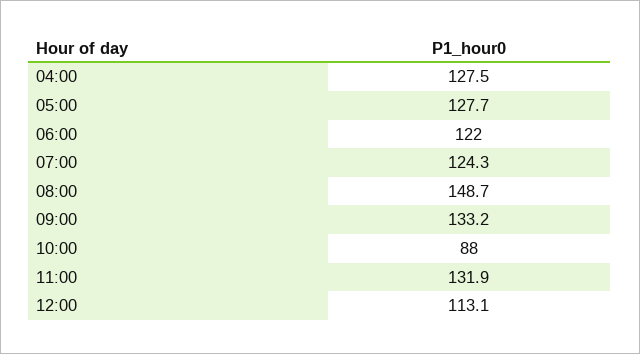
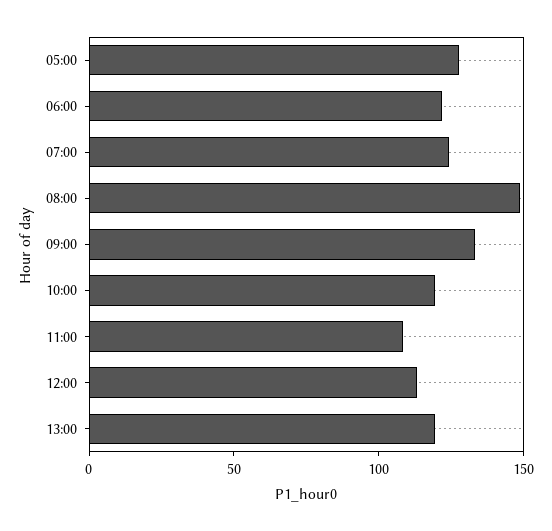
04:00: 127.5 -> none
10:00: 88 -> 120
11:00: 131.9 -> 110
13:00: none -> 120

